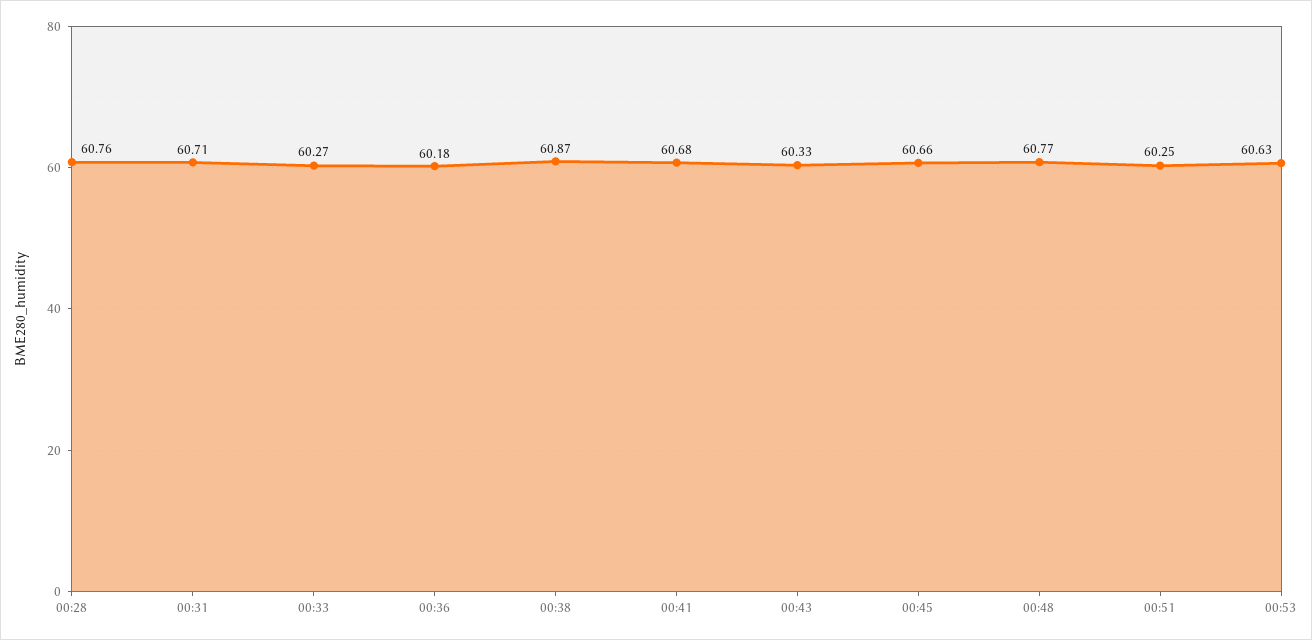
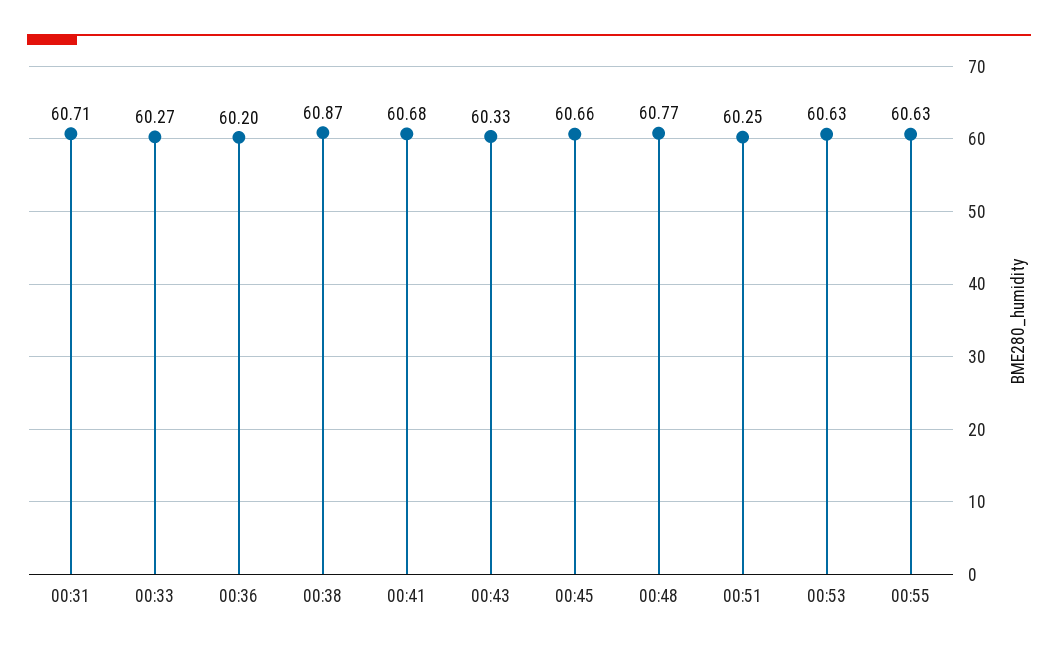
00:28: 60.76 -> none
00:36: 60.18 -> 60.2
00:55: none -> 60.63

